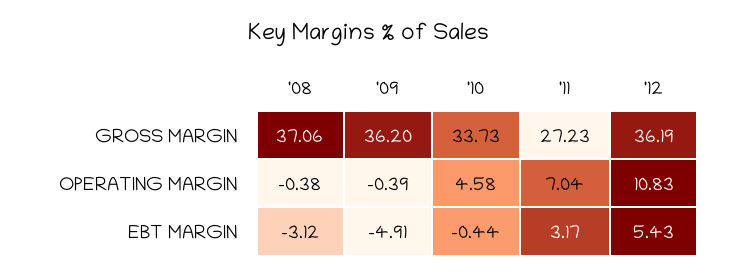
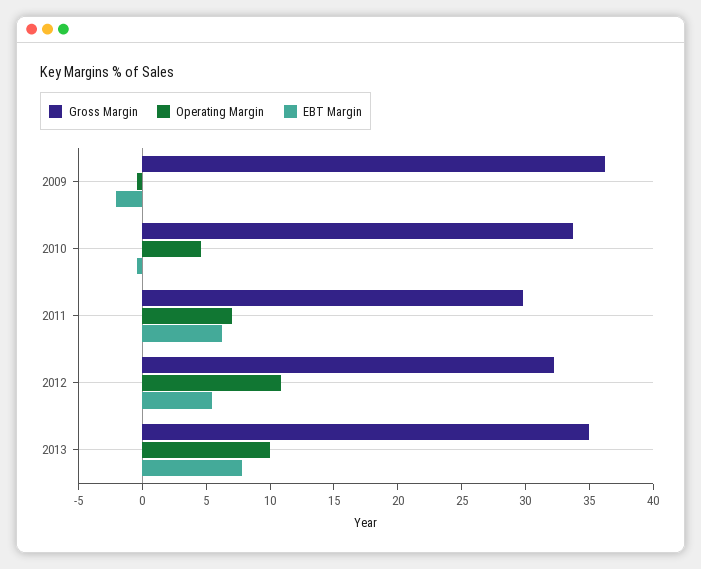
GROSS MARGIN, '08: 37.06 -> none
GROSS MARGIN, '11: 27.23 -> 30
GROSS MARGIN, '12: 36.19 -> 32
OPERATING MARGIN, '08: -0.38 -> none
EBT MARGIN, '08: -3.12 -> none
EBT MARGIN, '09: -4.91 -> -2
EBT MARGIN, '11: 3.17 -> 6
GROSS MARGIN, 2013: none -> 35
OPERATING MARGIN, 2013: none -> 10
EBT MARGIN, 2013: none -> 8

